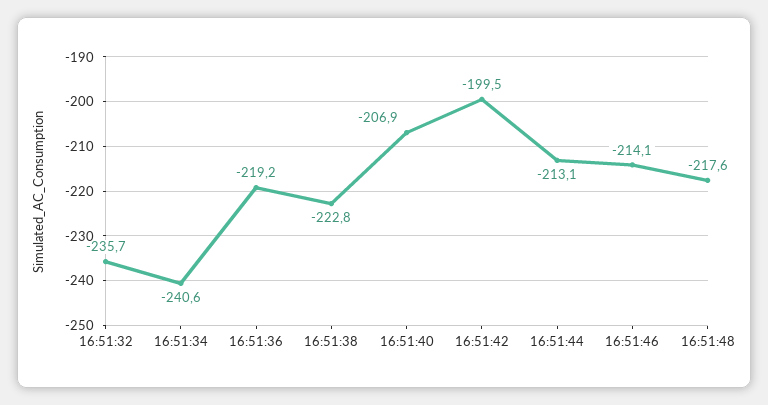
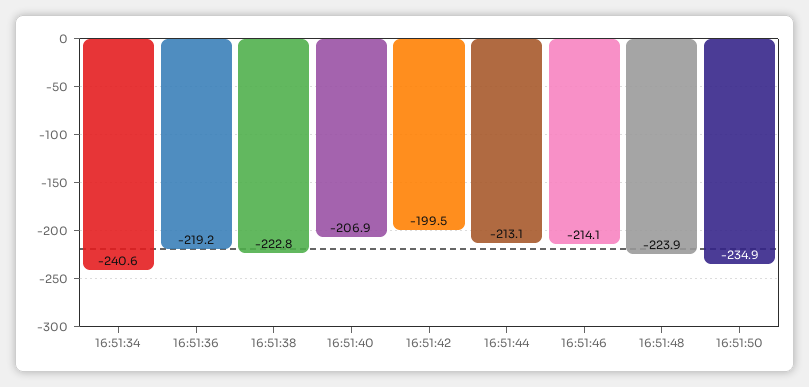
16:51:32: -235.7 -> none
16:51:48: -217.6 -> -223.9
16:51:50: none -> -234.9

